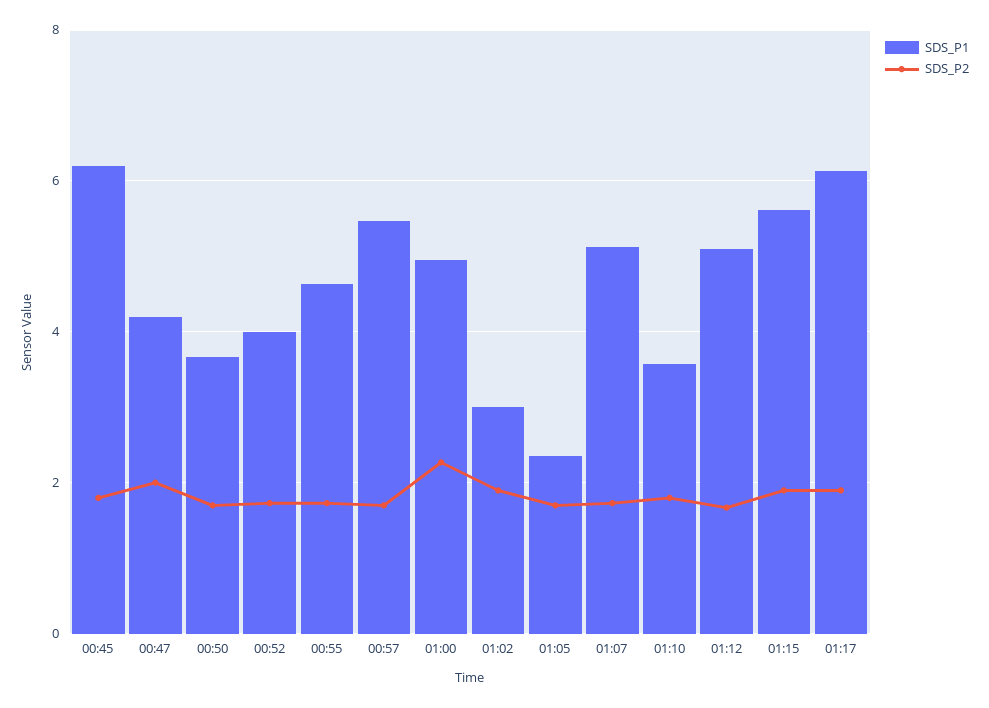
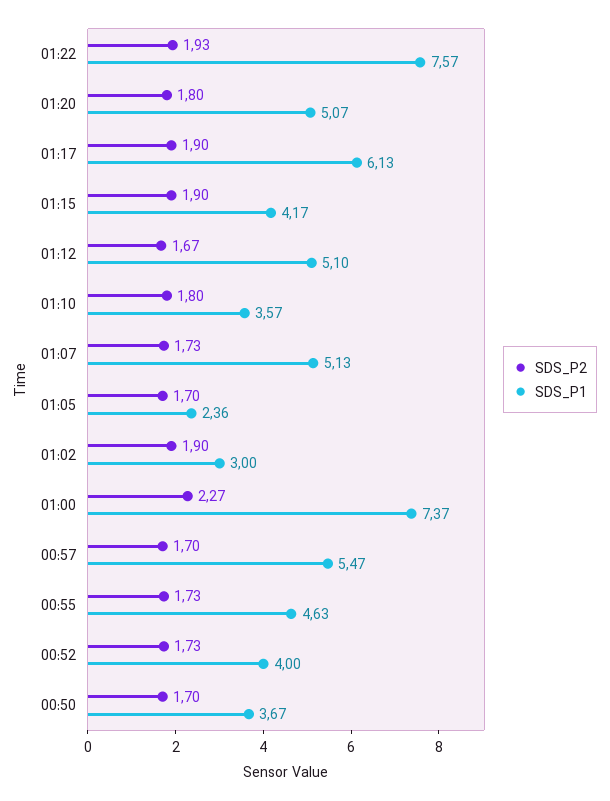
SDS_P1, 00:45: 6.2 -> none
SDS_P2, 00:45: 1.8 -> none
SDS_P1, 00:47: 4.2 -> none
SDS_P2, 00:47: 2 -> none
SDS_P1, 01:00: 5 -> 7.37
SDS_P1, 01:15: 5.6 -> 4.17
SDS_P2, 01:22: none -> 1.93
SDS_P1, 01:22: none -> 7.57
SDS_P2, 01:20: none -> 1.8
SDS_P1, 01:20: none -> 5.07

